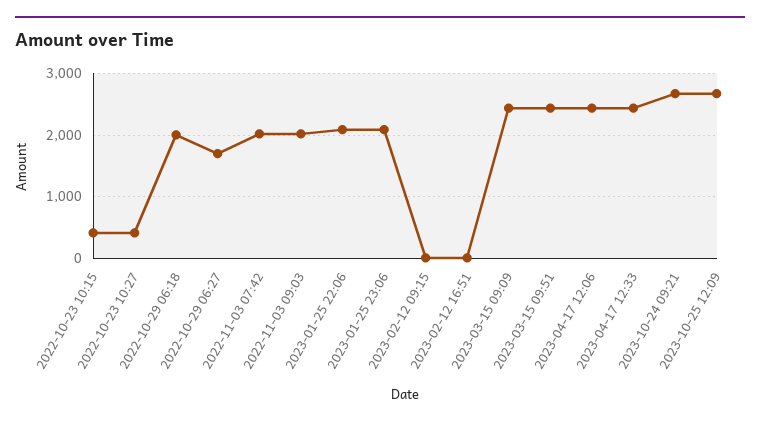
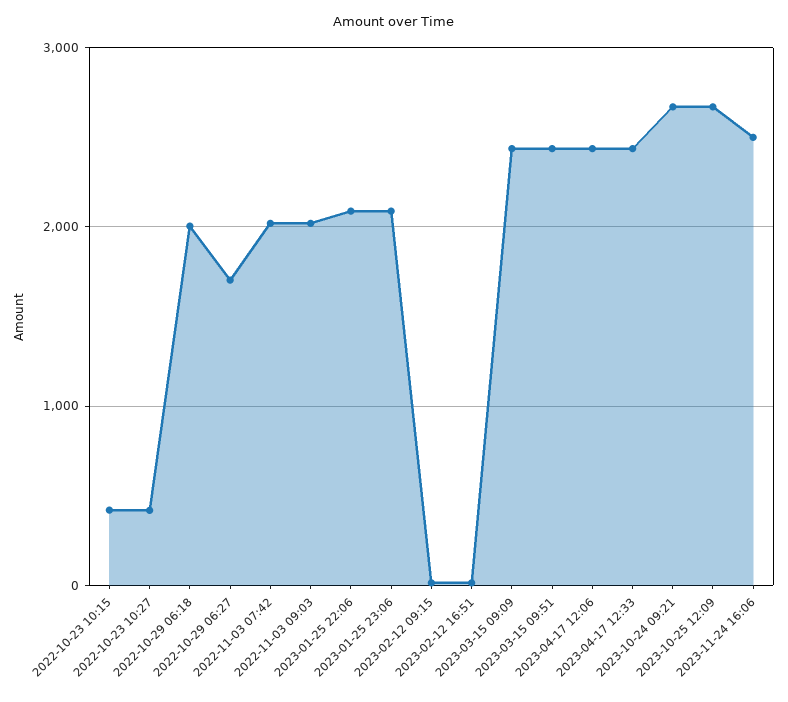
2023-11-24 16:06: none -> 2500

